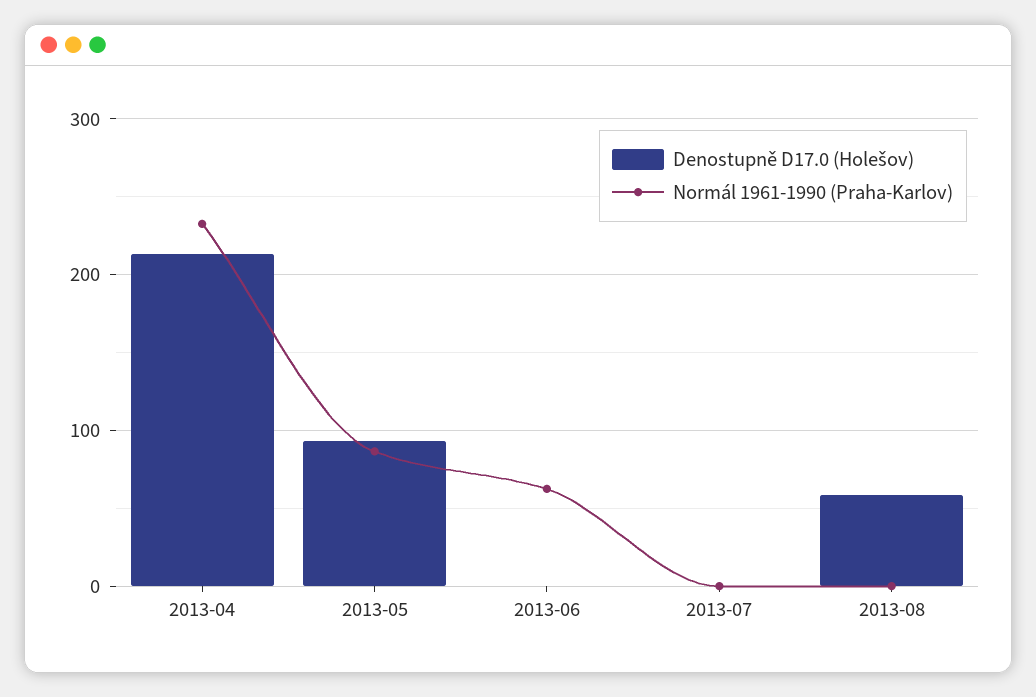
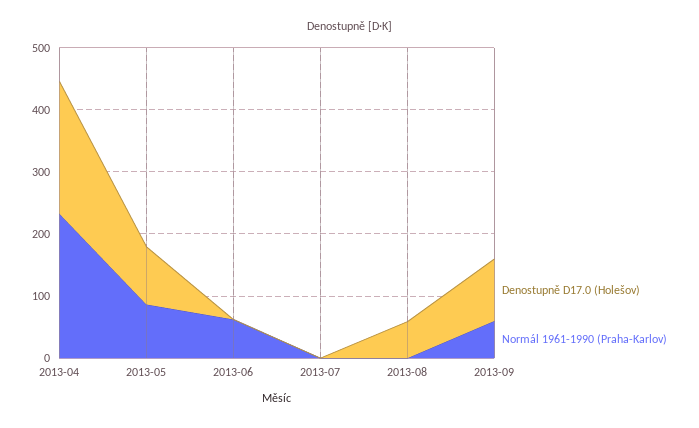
Denostupně D17.0 (Holešov), 2013-09: none -> 100
Normál 1961-1990 (Praha-Karlov), 2013-09: none -> 60

